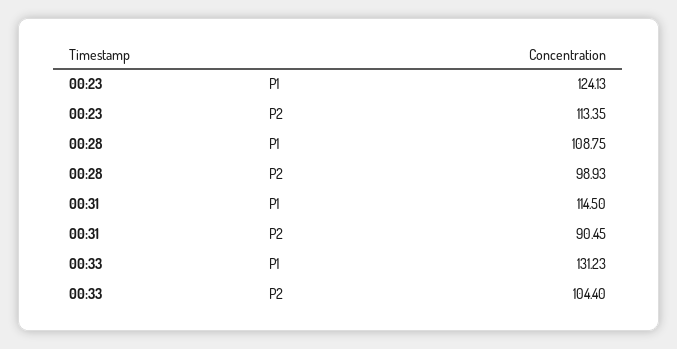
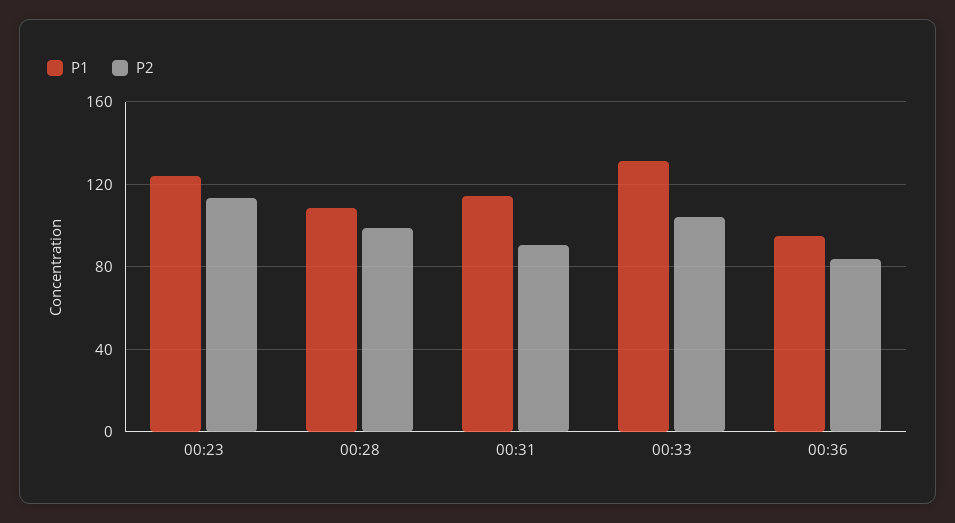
P1, 00:36: none -> 95
P2, 00:36: none -> 85

